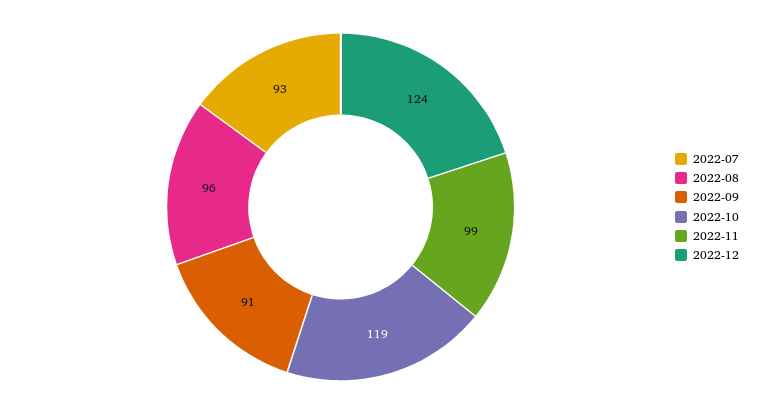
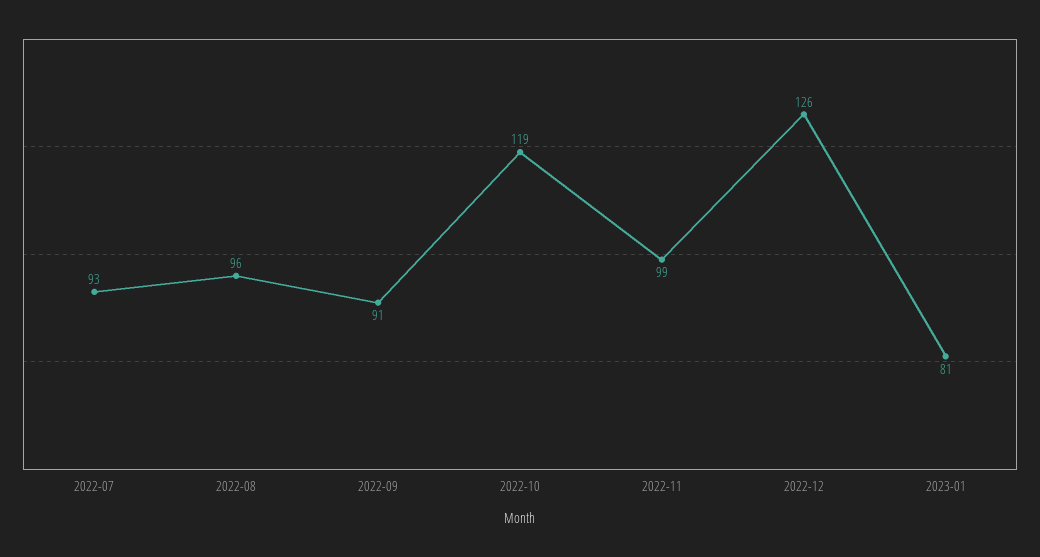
2022-12: 124 -> 126
2023-01: none -> 81

